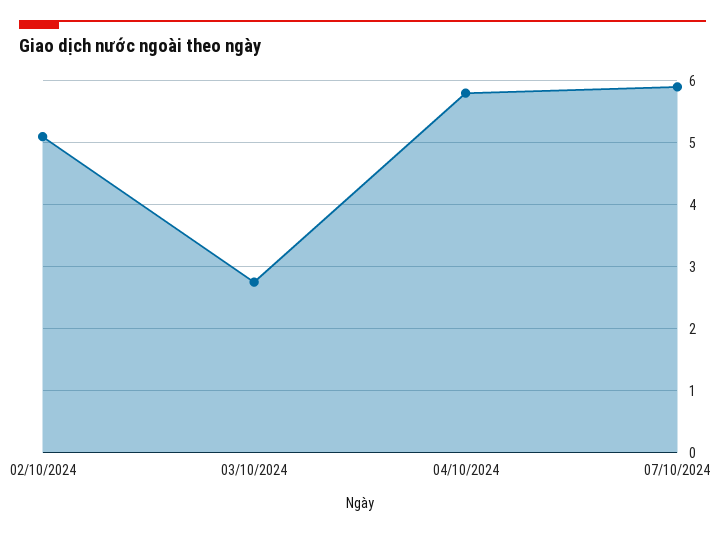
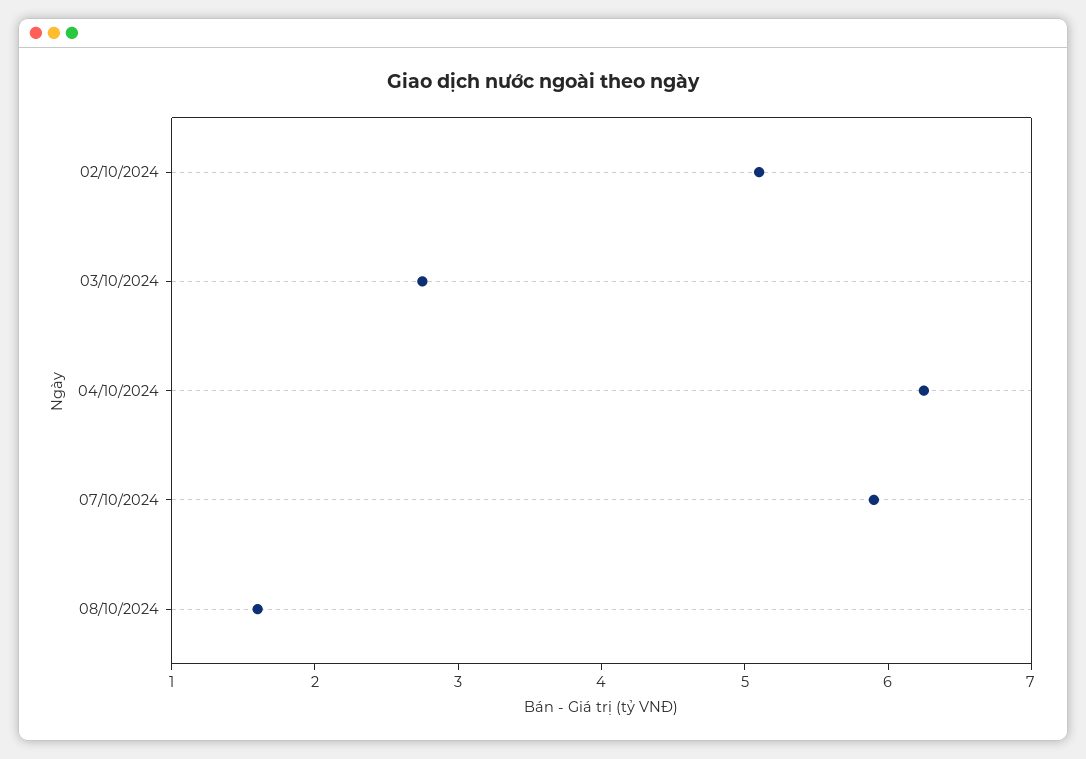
04/10/2024: 5.8 -> 6.2
08/10/2024: none -> 1.6

